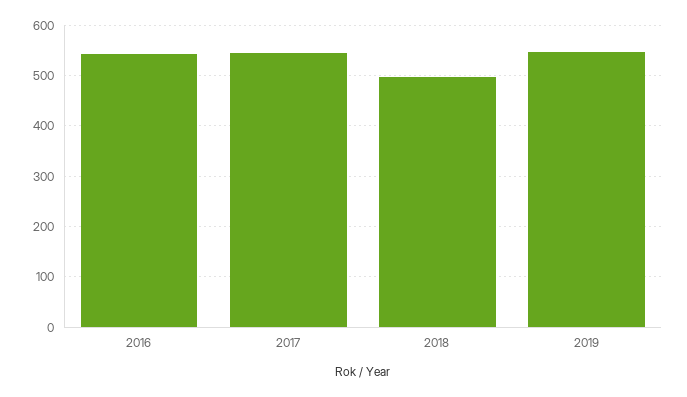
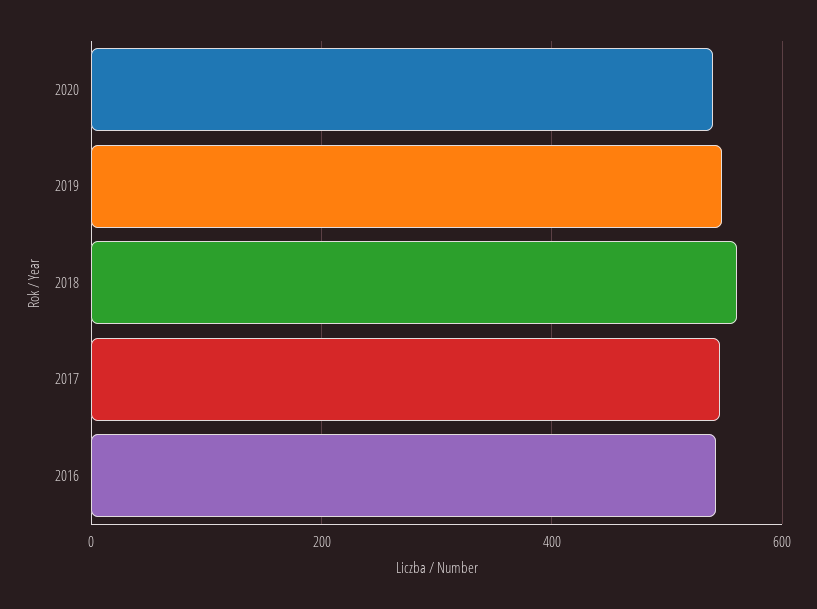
2018: 500 -> 560
2020: none -> 540

